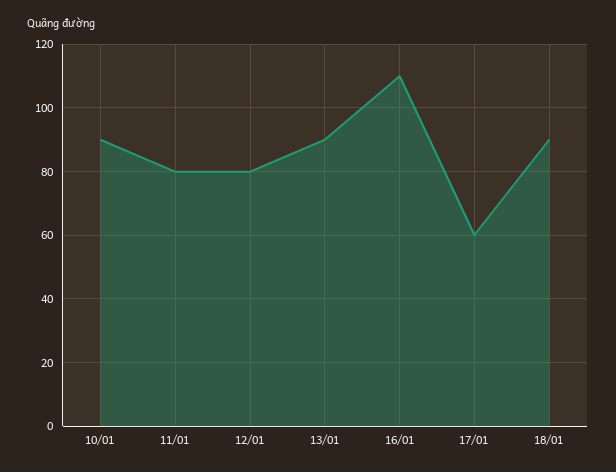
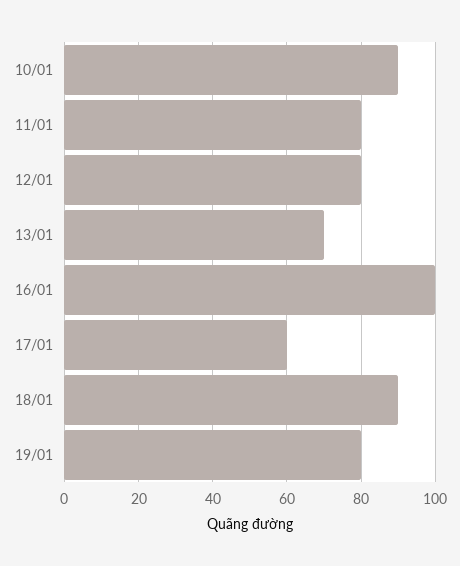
13/01: 90 -> 70
16/01: 110 -> 100
19/01: none -> 80

